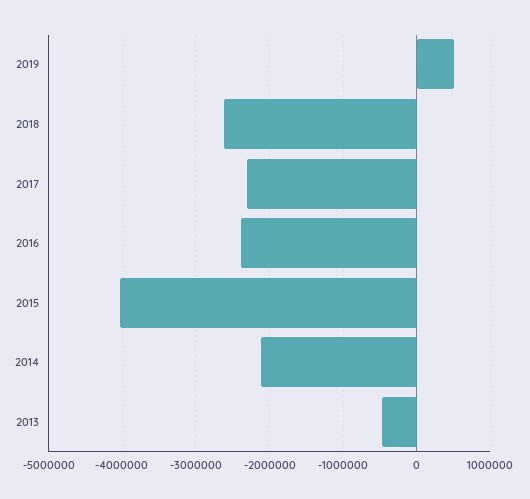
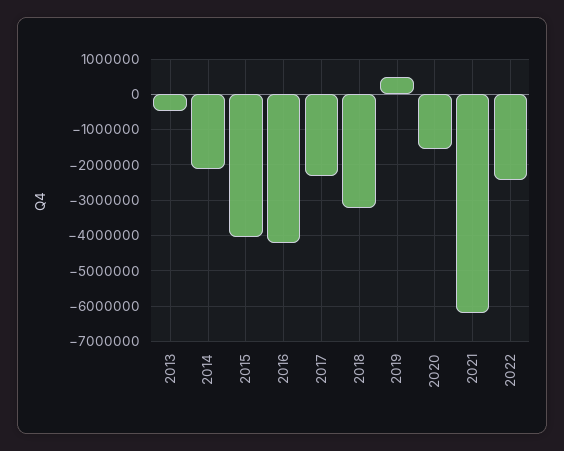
2018: -2600000 -> -3200000
2016: -2400000 -> -4200000
2020: none -> -1600000
2021: none -> -6200000
2022: none -> -2400000

